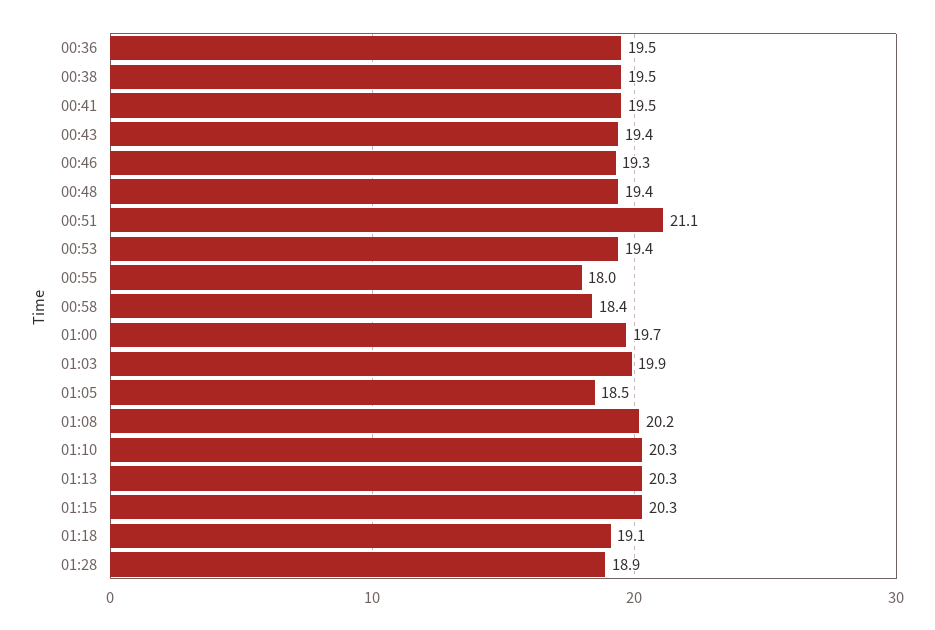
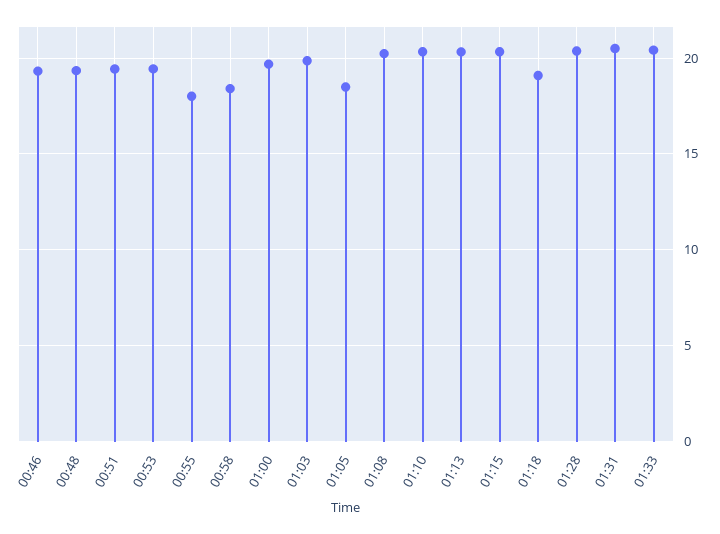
00:36: 19.5 -> none
00:38: 19.5 -> none
00:41: 19.5 -> none
00:43: 19.4 -> none
00:51: 21.1 -> 19.5
01:28: 18.9 -> 20.5
01:31: none -> 20.5
01:33: none -> 20.5

